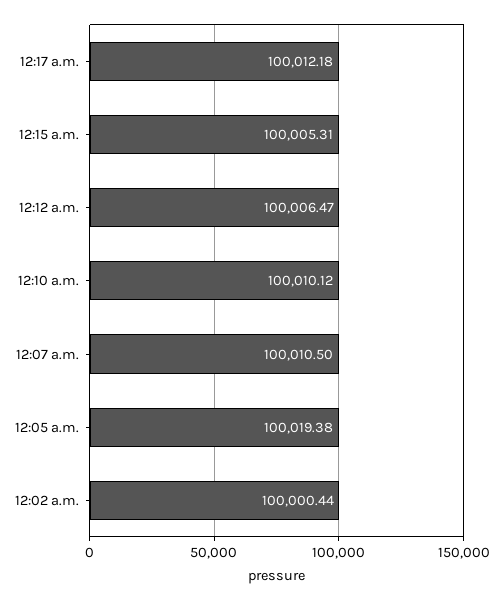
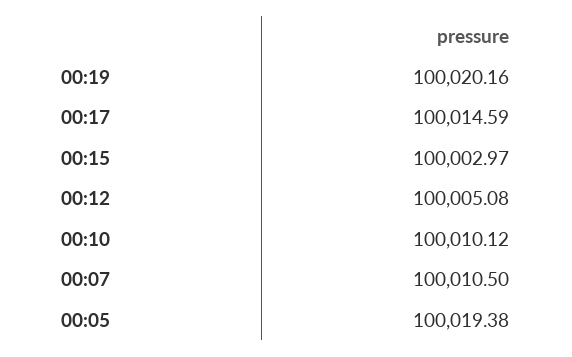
12:17 a.m.: 100012.18 -> 100014.59
12:15 a.m.: 100005.31 -> 100002.97
12:12 a.m.: 100006.47 -> 100005.08
12:02 a.m.: 100000.44 -> none
00:19: none -> 100020.16

